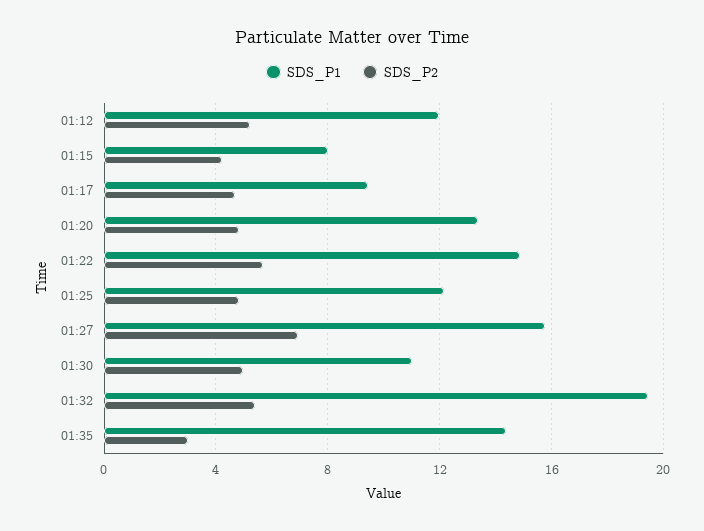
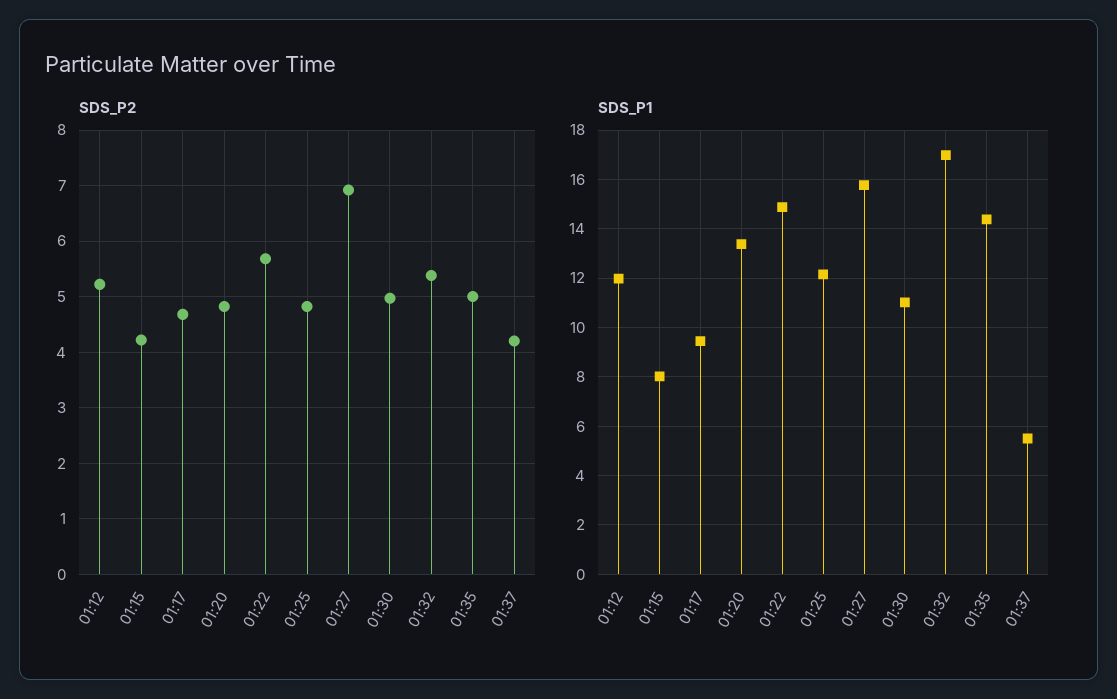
SDS_P1, 01:32: 19.5 -> 17
SDS_P2, 01:35: 3 -> 5
SDS_P2, 01:37: none -> 4.2
SDS_P1, 01:37: none -> 5.5

